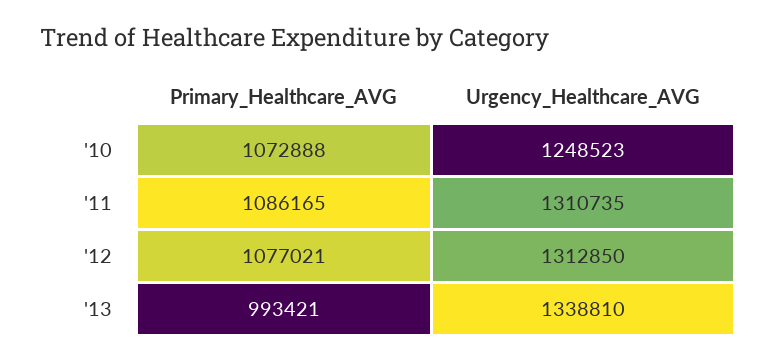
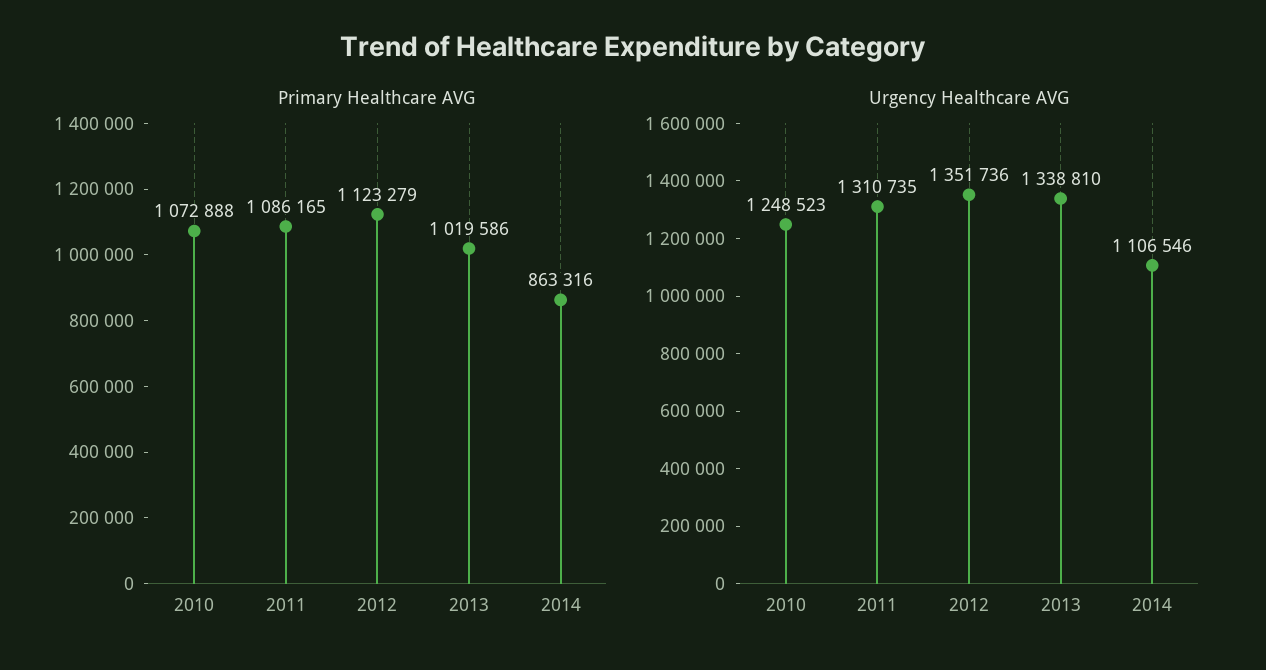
Primary_Healthcare_AVG, '12: 1077021 -> 1123279
Urgency_Healthcare_AVG, '12: 1312850 -> 1351736
Primary_Healthcare_AVG, '13: 993421 -> 1019586
Primary_Healthcare_AVG, 2014: none -> 863316
Urgency_Healthcare_AVG, 2014: none -> 1106546

